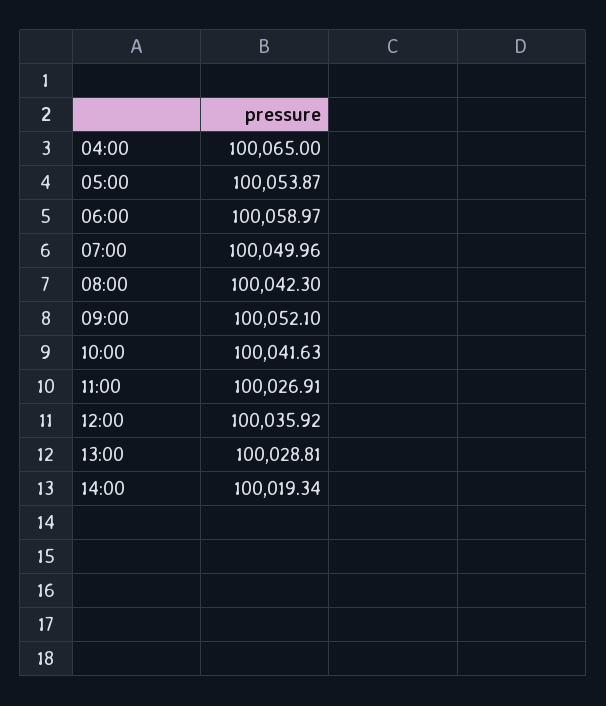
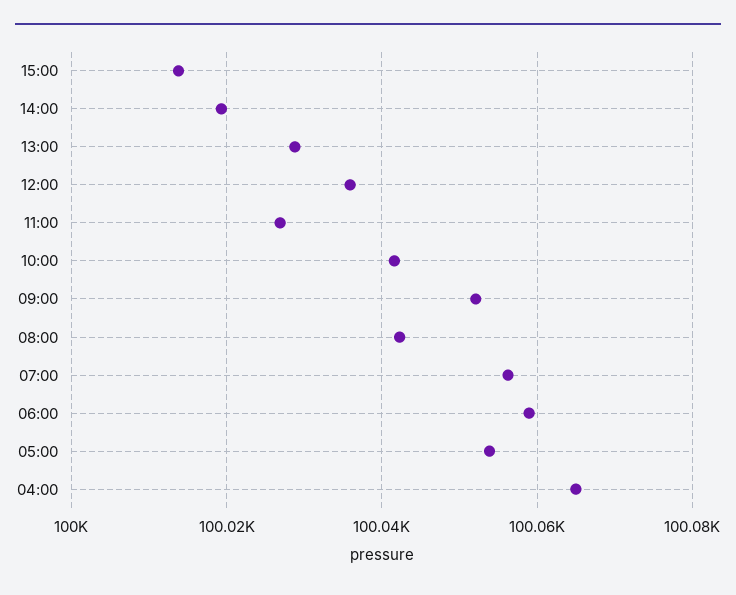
07:00: 100049.96 -> 100056
15:00: none -> 100014

